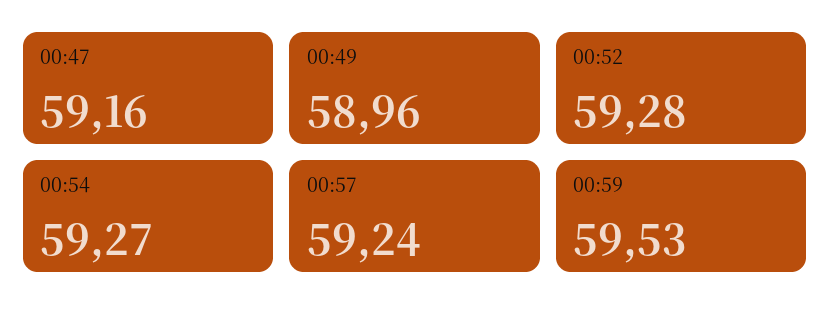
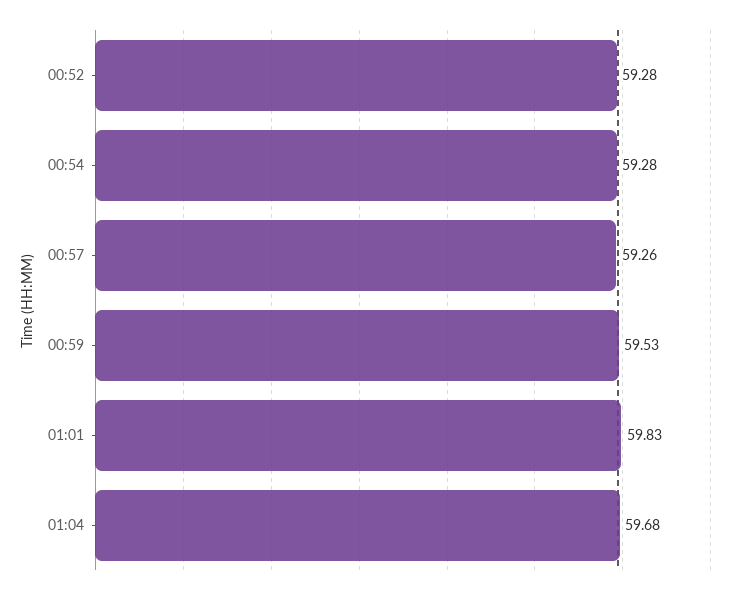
00:47: 59.16 -> none
00:49: 58.96 -> none
00:54: 59.27 -> 59.28
00:57: 59.24 -> 59.26
01:01: none -> 59.83
01:04: none -> 59.68

